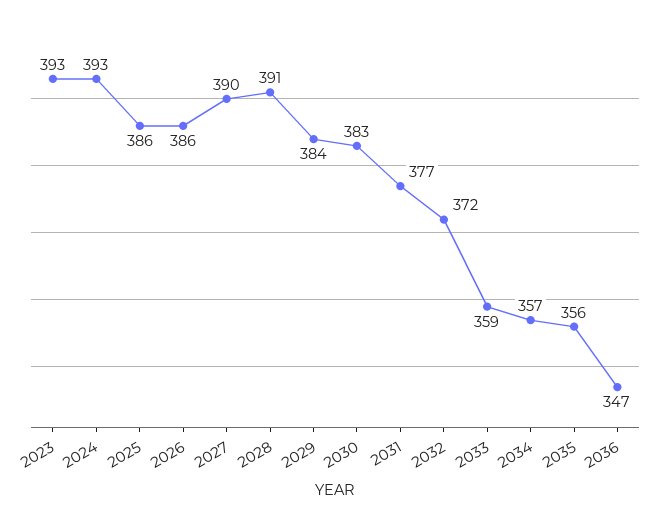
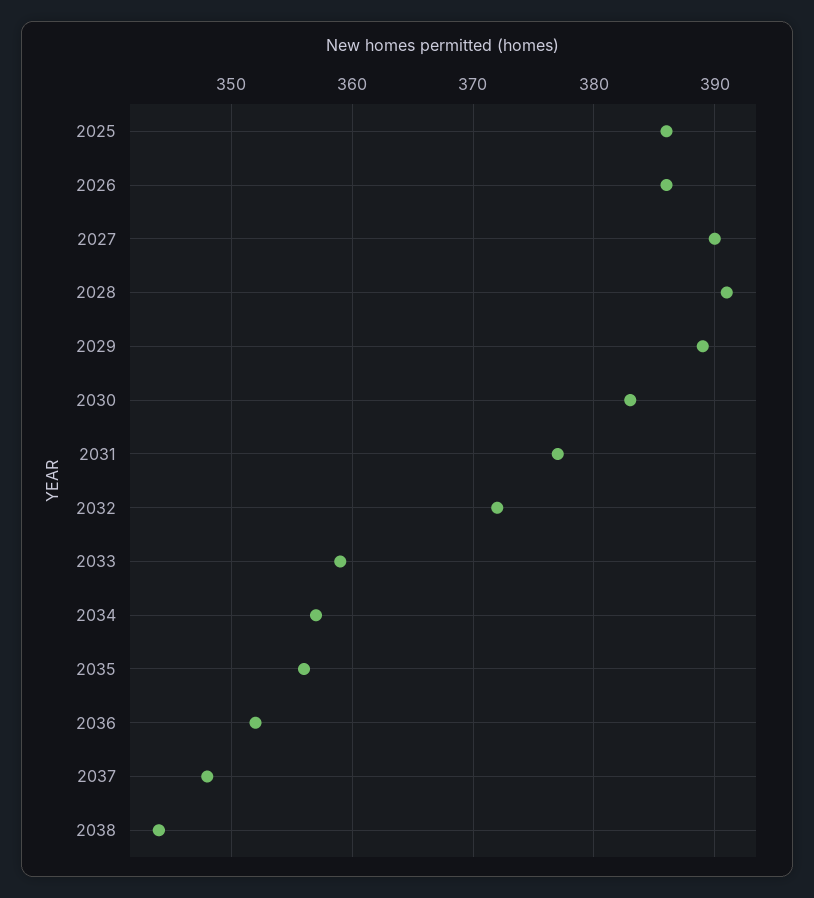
2023: 393 -> none
2024: 393 -> none
2029: 384 -> 389
2036: 347 -> 352
2037: none -> 348
2038: none -> 344

